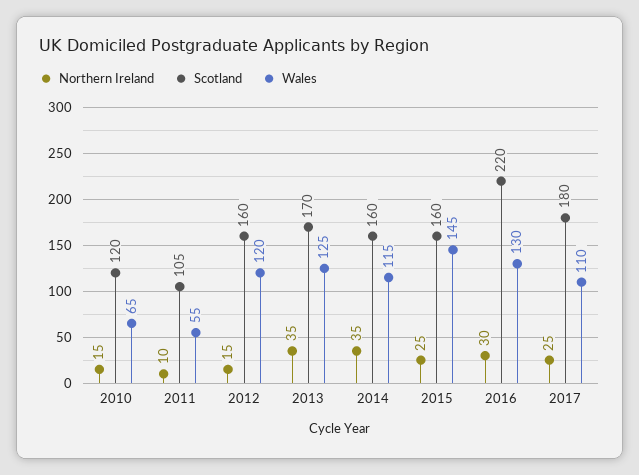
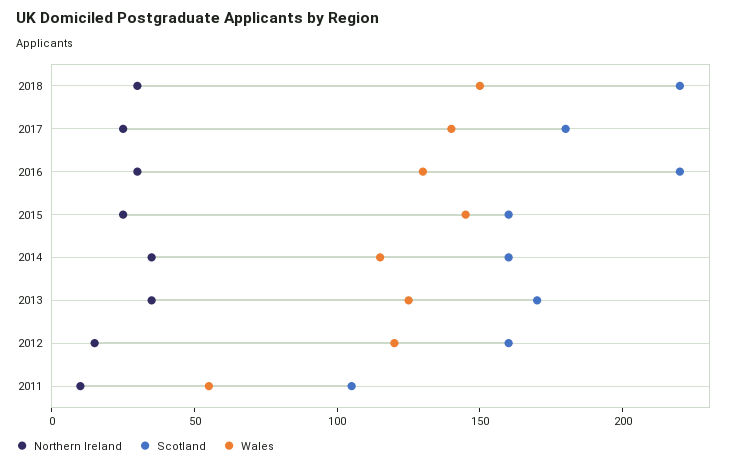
Northern Ireland, 2010: 15 -> none
Scotland, 2010: 120 -> none
Wales, 2010: 65 -> none
Wales, 2017: 110 -> 140
Northern Ireland, 2018: none -> 30
Scotland, 2018: none -> 220
Wales, 2018: none -> 150

